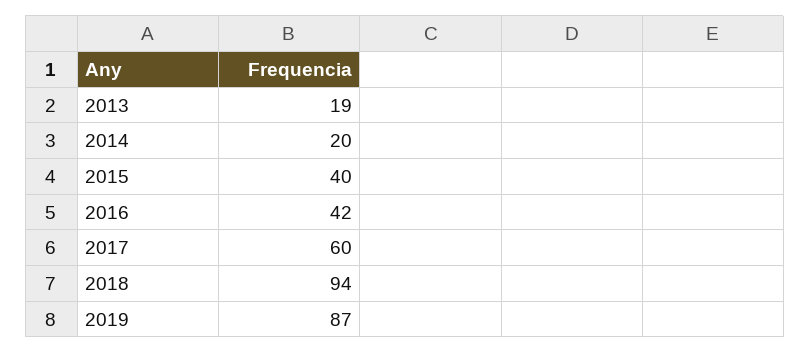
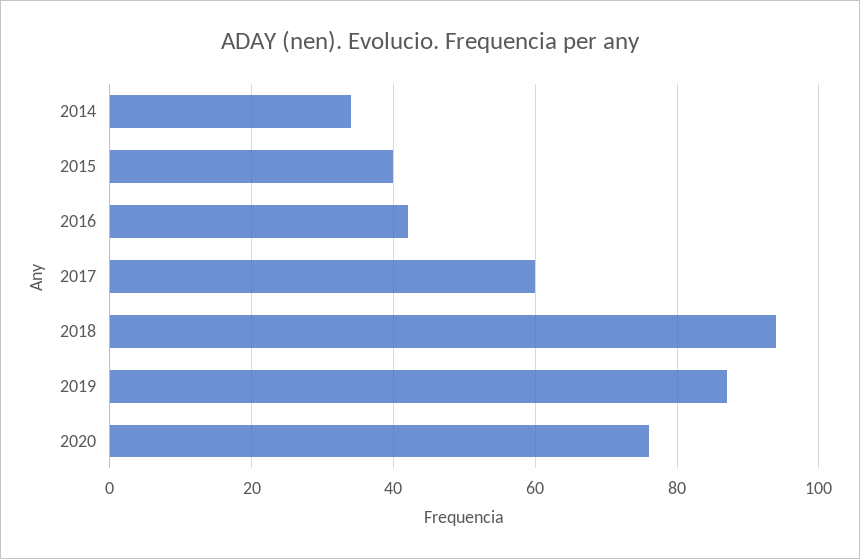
2013: 19 -> none
2014: 20 -> 35
2020: none -> 75

